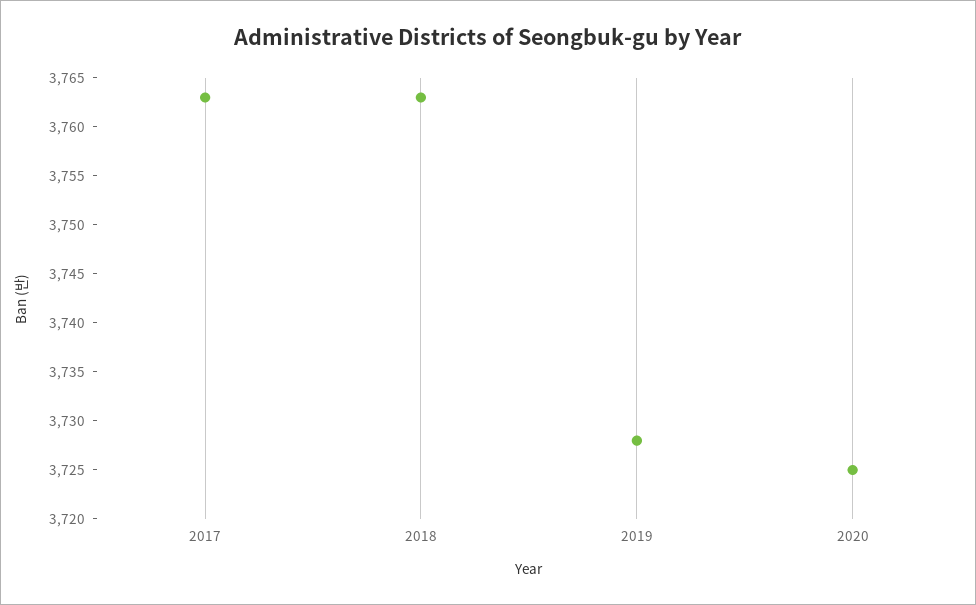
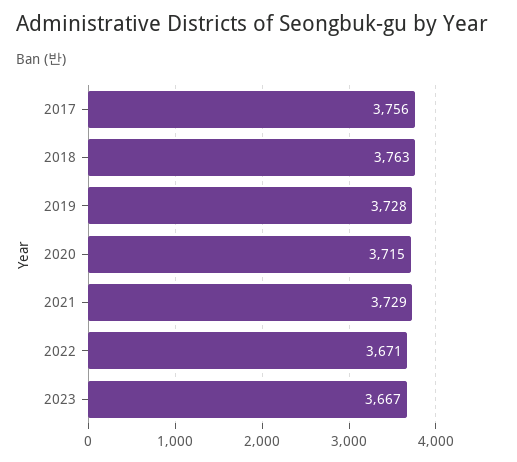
2017: 3763 -> 3756
2020: 3725 -> 3715
2021: none -> 3729
2022: none -> 3671
2023: none -> 3667

